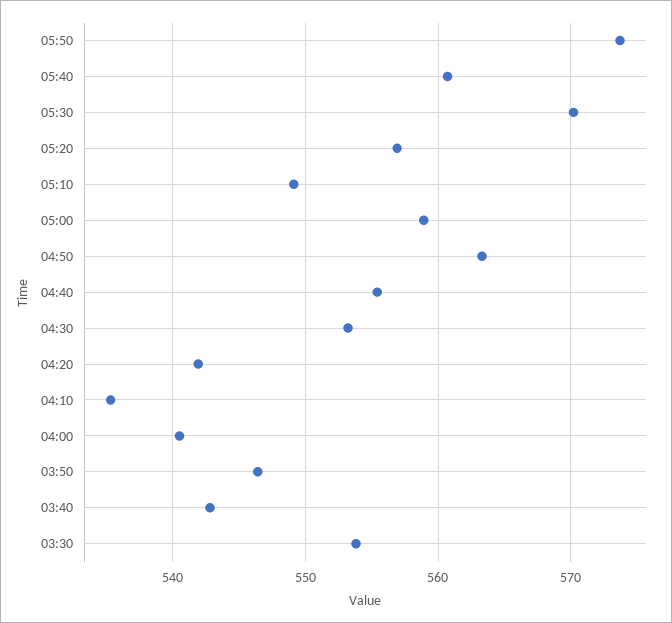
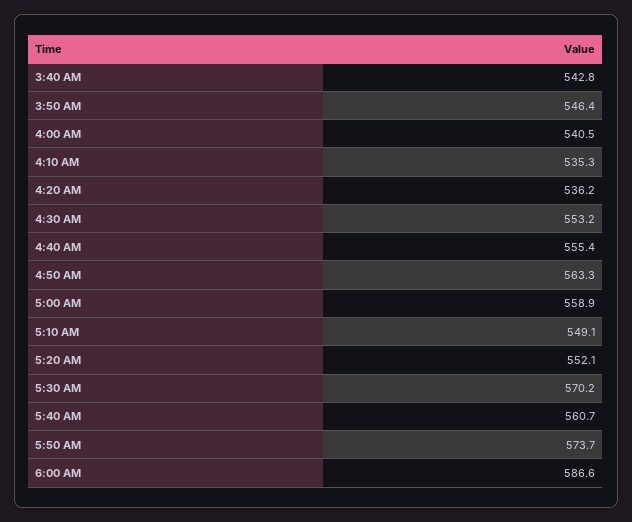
05:20: 557 -> 552.1
04:20: 542 -> 536.2
03:30: 554 -> none
6:00 AM: none -> 586.6

